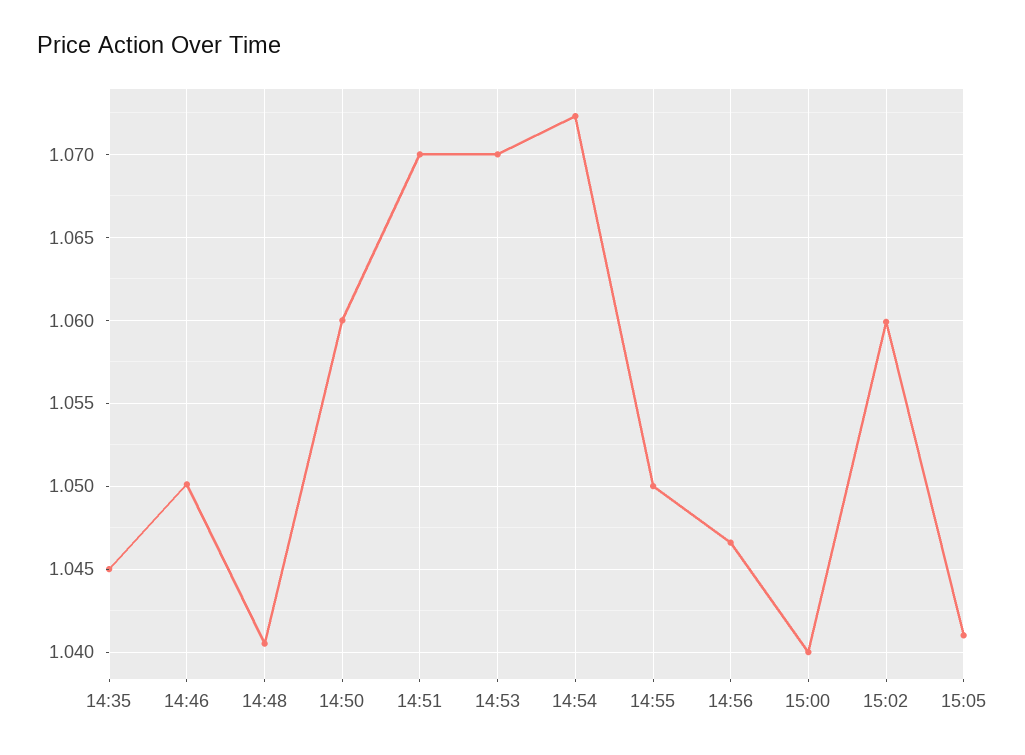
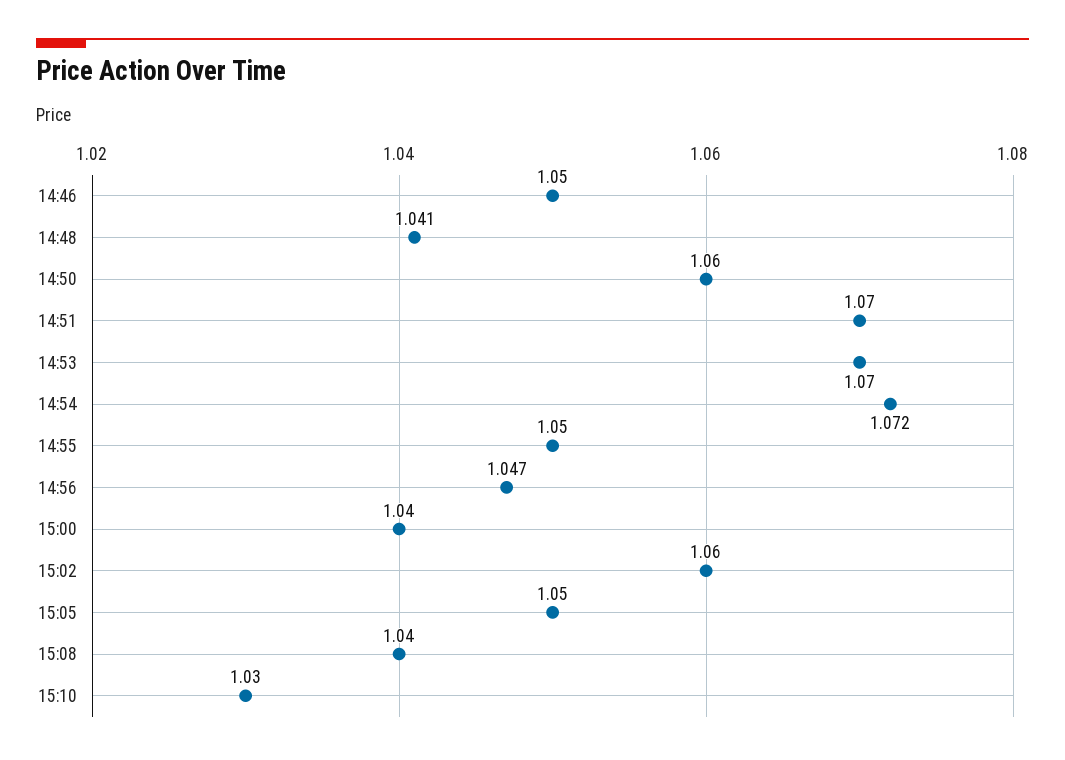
14:35: 1.045 -> none
15:05: 1.041 -> 1.05
15:08: none -> 1.04
15:10: none -> 1.03

